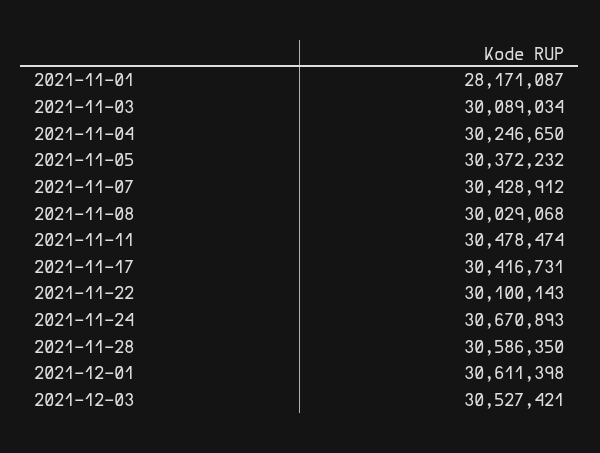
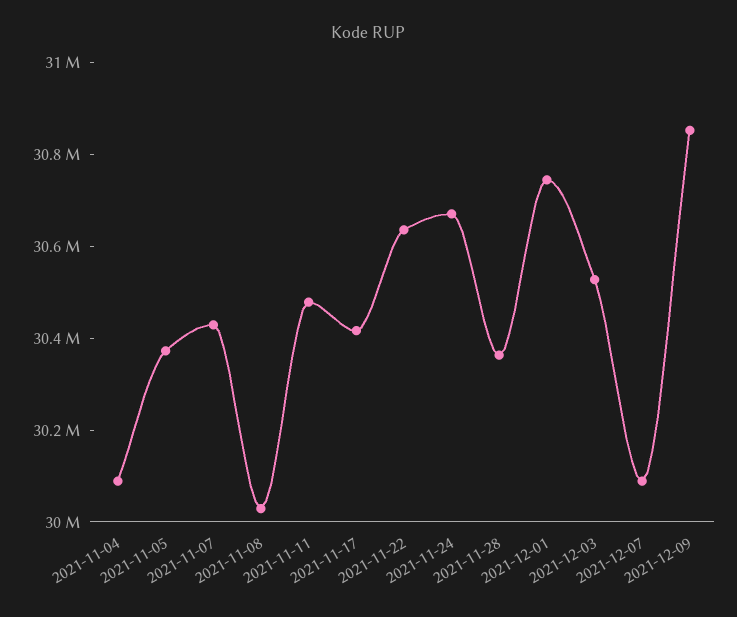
2021-11-01: 28171087 -> none
2021-11-03: 30089034 -> none
2021-11-04: 30246650 -> 30100000
2021-11-22: 30100143 -> 30650000
2021-11-28: 30586350 -> 30350000
2021-12-01: 30611398 -> 30750000
2021-12-07: none -> 30100000
2021-12-09: none -> 30850000

